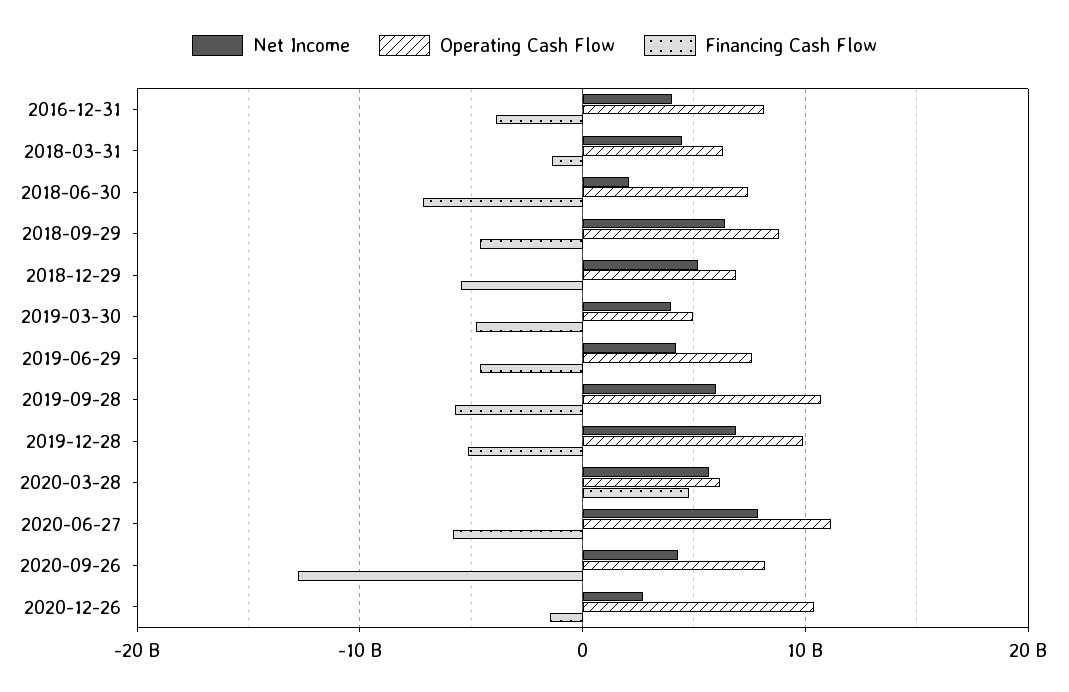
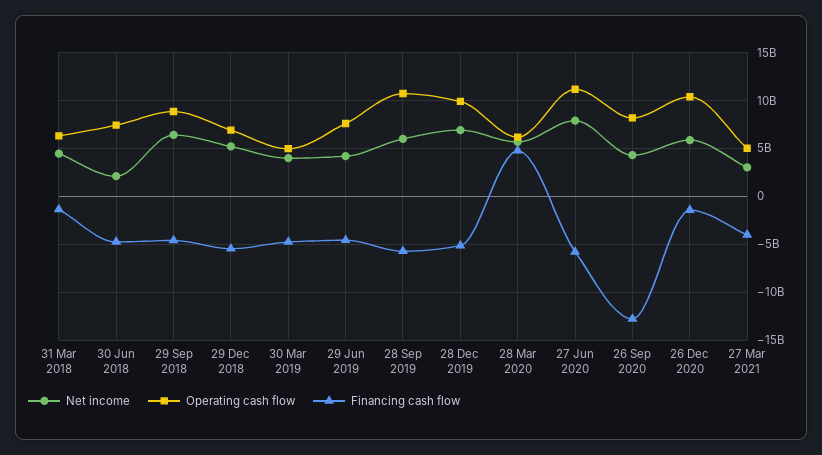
Net Income, 2016-12-31: 4000000000 -> none
Operating Cash Flow, 2016-12-31: 8000000000 -> none
Financing Cash Flow, 2016-12-31: -4000000000 -> none
Financing Cash Flow, 2018-06-30: -7000000000 -> -5000000000
Net Income, 2020-12-26: 3000000000 -> 6000000000
Net Income, 27 Mar 2021: none -> 3000000000
Operating Cash Flow, 27 Mar 2021: none -> 5000000000
Financing Cash Flow, 27 Mar 2021: none -> -4000000000

